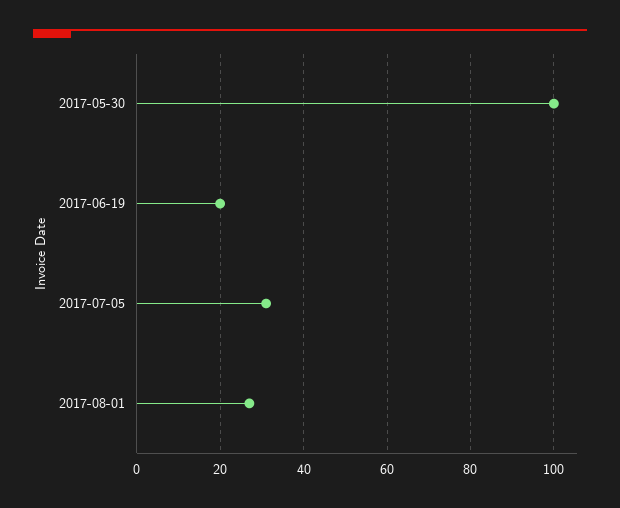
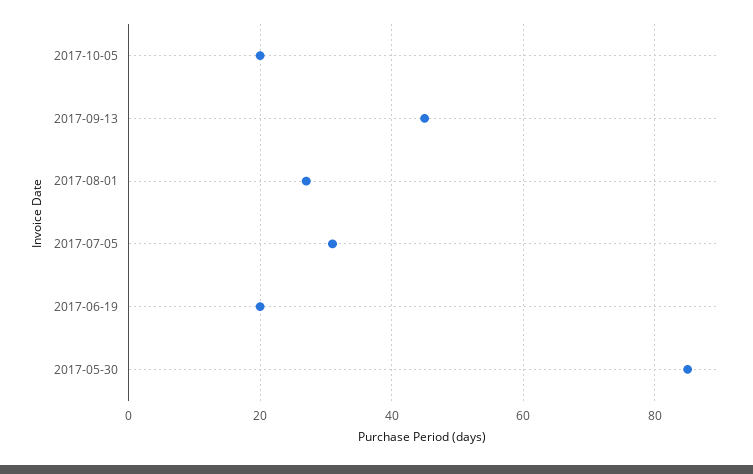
2017-05-30: 100 -> 85
2017-10-05: none -> 20
2017-09-13: none -> 45

